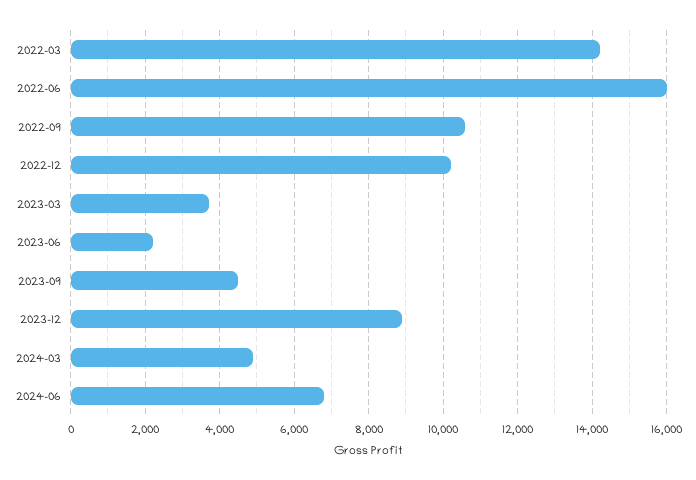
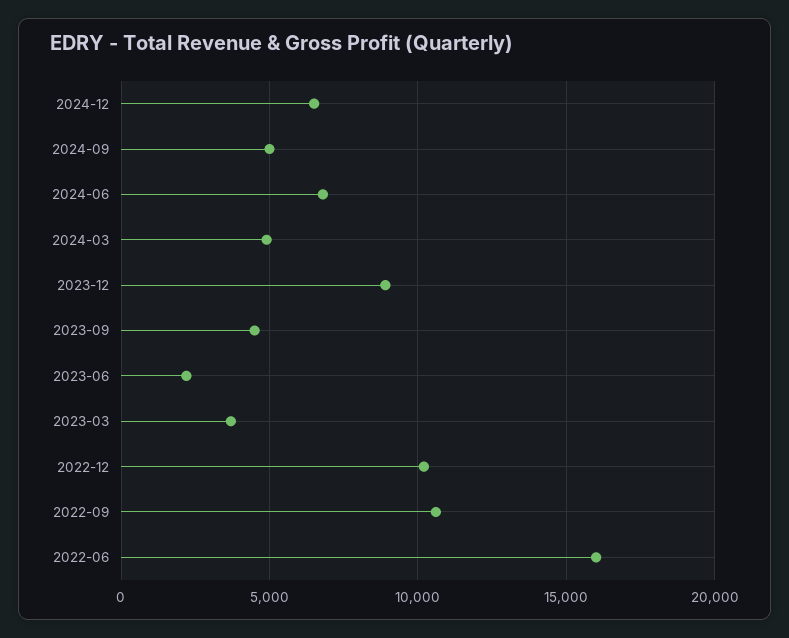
2022-03: 14200 -> none
2024-12: none -> 6500
2024-09: none -> 5000

